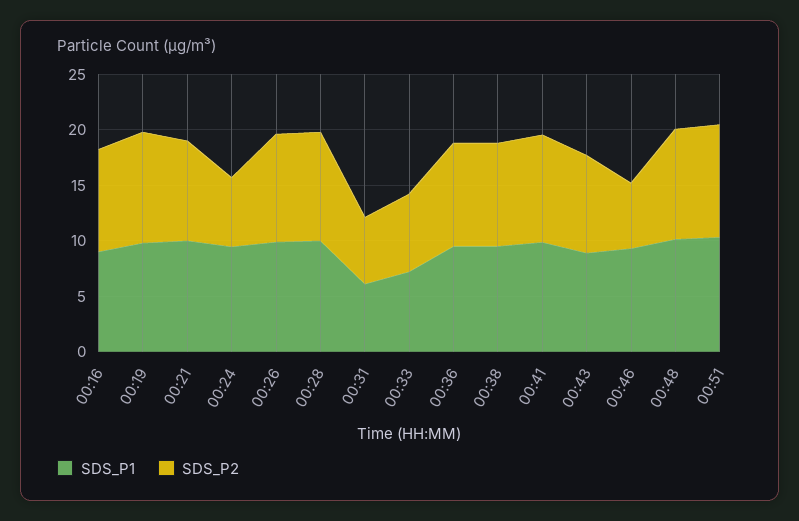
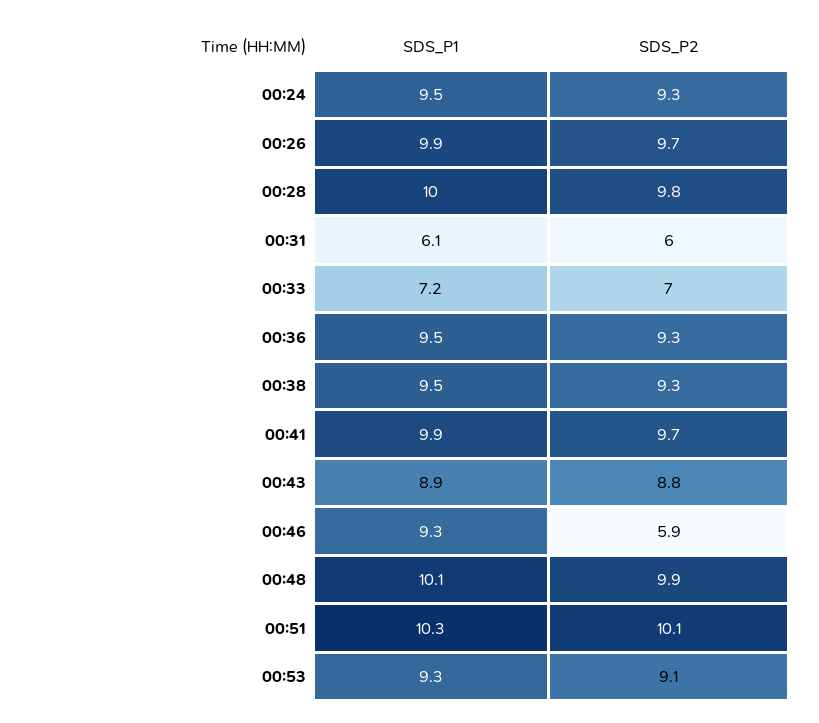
SDS_P1, 00:16: 9 -> none
SDS_P2, 00:16: 9 -> none
SDS_P1, 00:19: 10 -> none
SDS_P2, 00:19: 10 -> none
SDS_P1, 00:21: 10 -> none
SDS_P2, 00:21: 9 -> none
SDS_P2, 00:24: 6 -> 9.3
SDS_P1, 00:53: none -> 9.3
SDS_P2, 00:53: none -> 9.1

